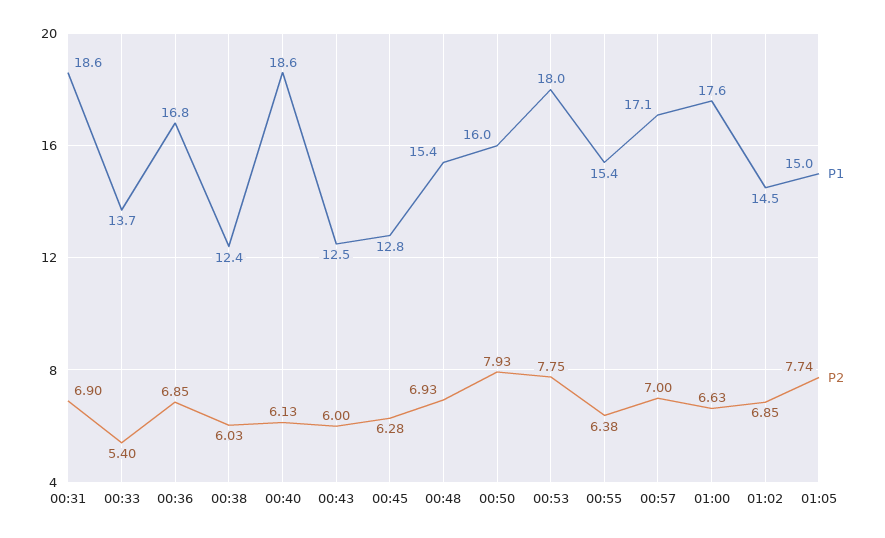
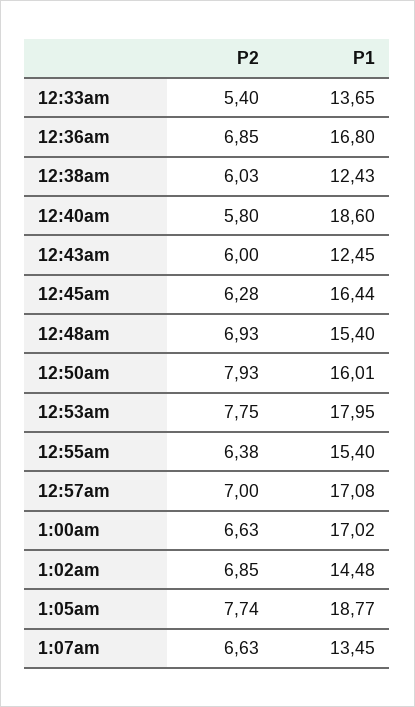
P1, 00:31: 18.6 -> none
P2, 00:31: 6.9 -> none
P2, 00:40: 6.13 -> 5.8
P1, 00:45: 12.8 -> 16.44
P1, 01:00: 17.6 -> 17.02
P1, 01:05: 15 -> 18.77
P2, 1:07am: none -> 6.63
P1, 1:07am: none -> 13.45

